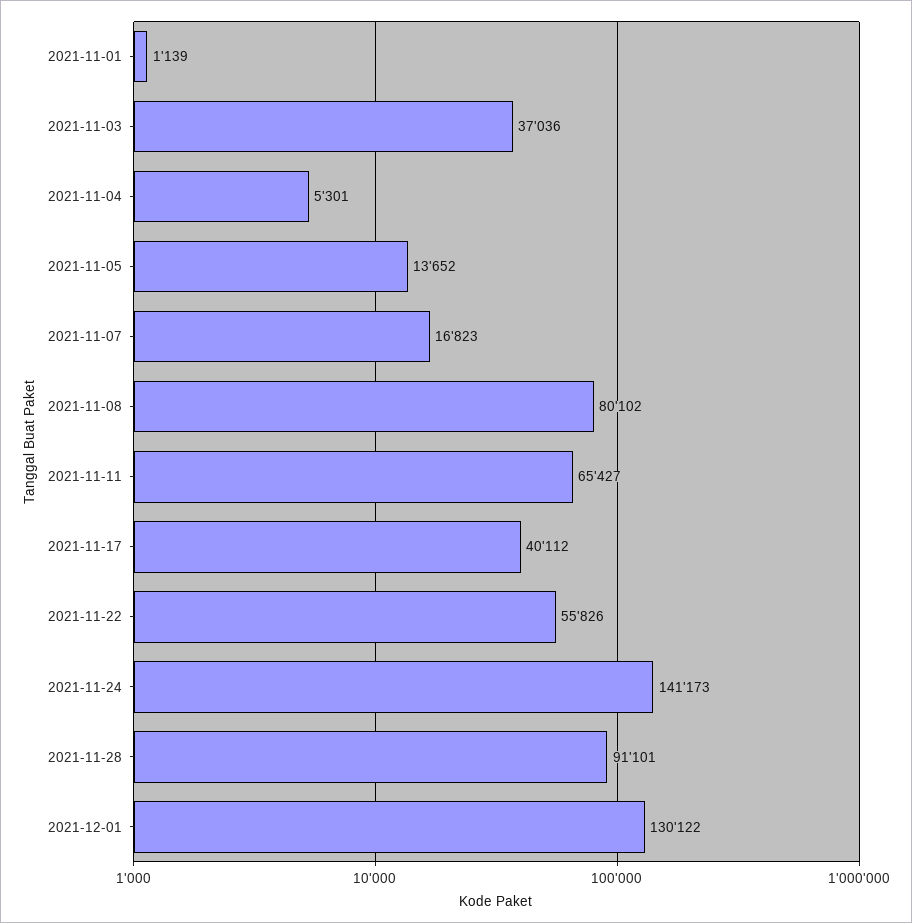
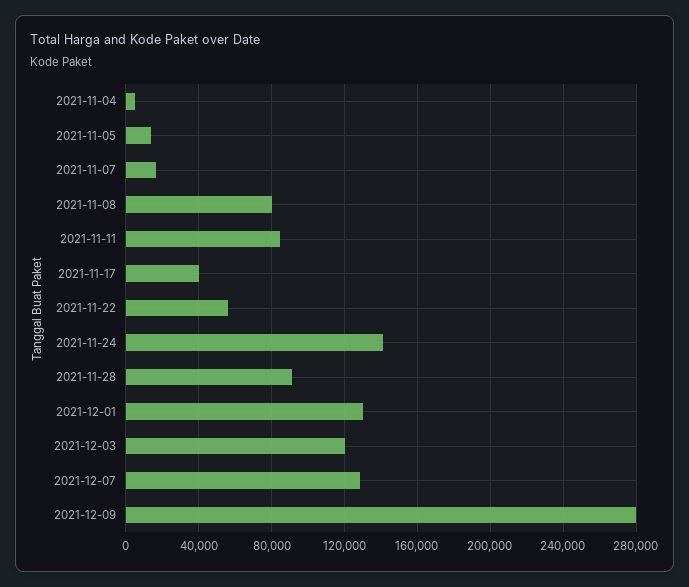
2021-11-01: 1139 -> none
2021-11-03: 37036 -> none
2021-11-11: 65427 -> 85000
2021-12-03: none -> 120000
2021-12-07: none -> 130000
2021-12-09: none -> 280000

